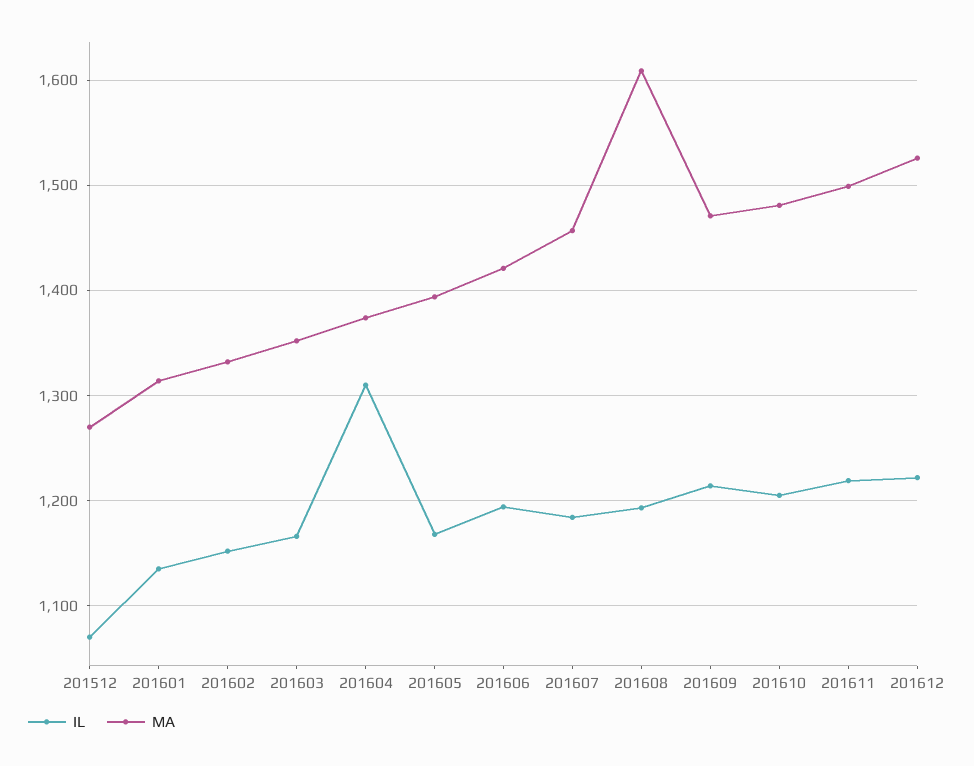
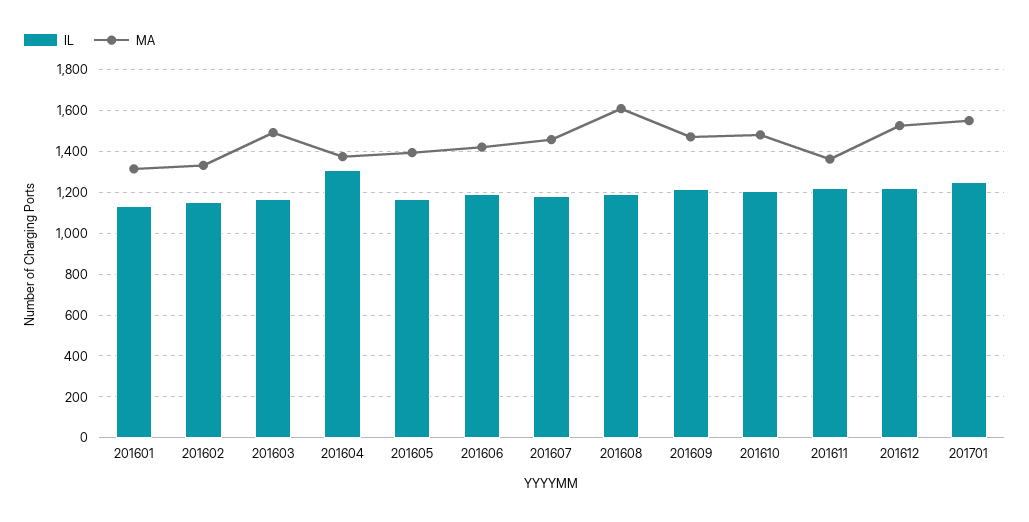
IL, 201512: 1070 -> none
MA, 201512: 1270 -> none
MA, 201603: 1350 -> 1500
MA, 201611: 1500 -> 1350
IL, 201701: none -> 1250
MA, 201701: none -> 1550

